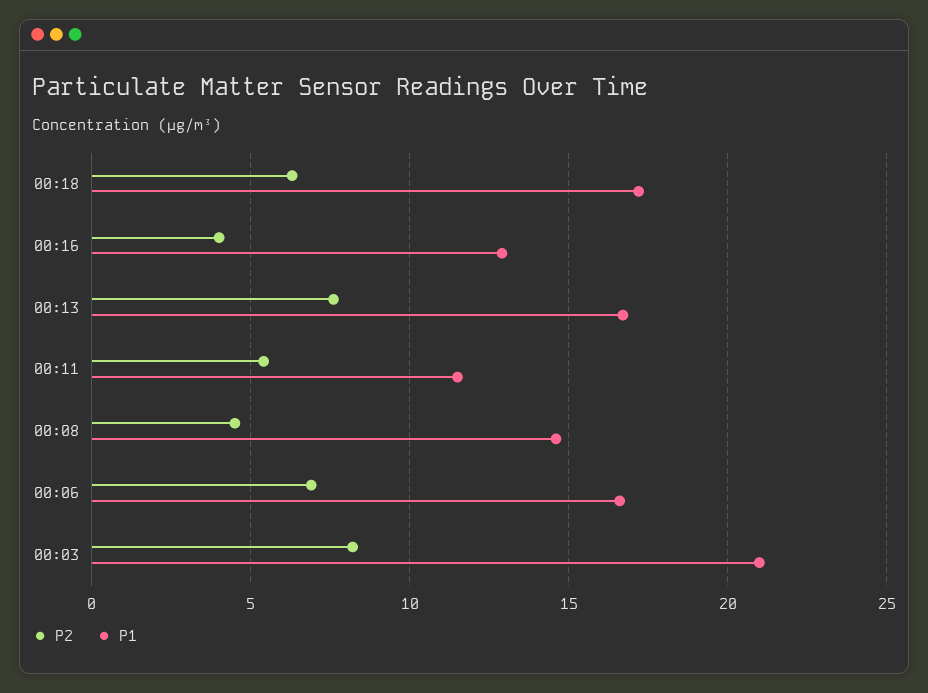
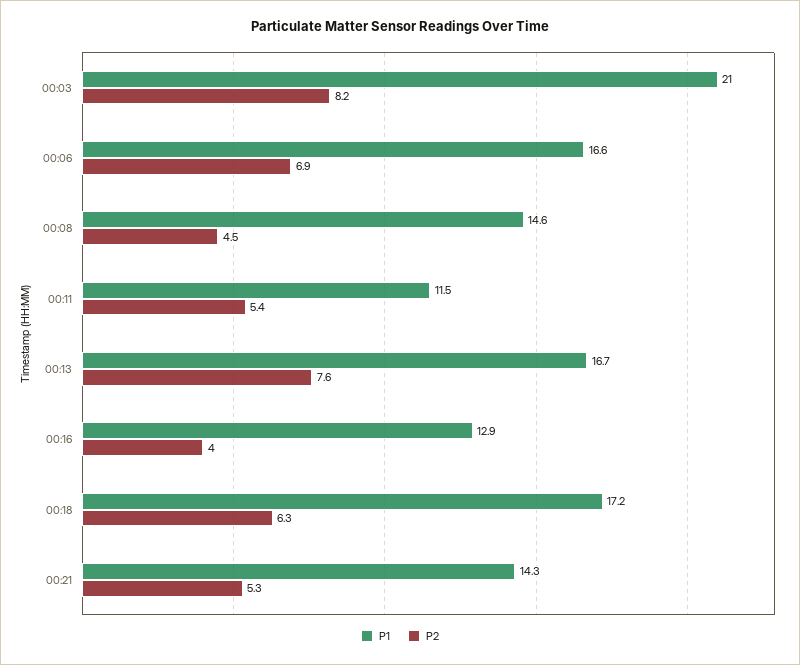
P1, 00:21: none -> 14.3
P2, 00:21: none -> 5.3

